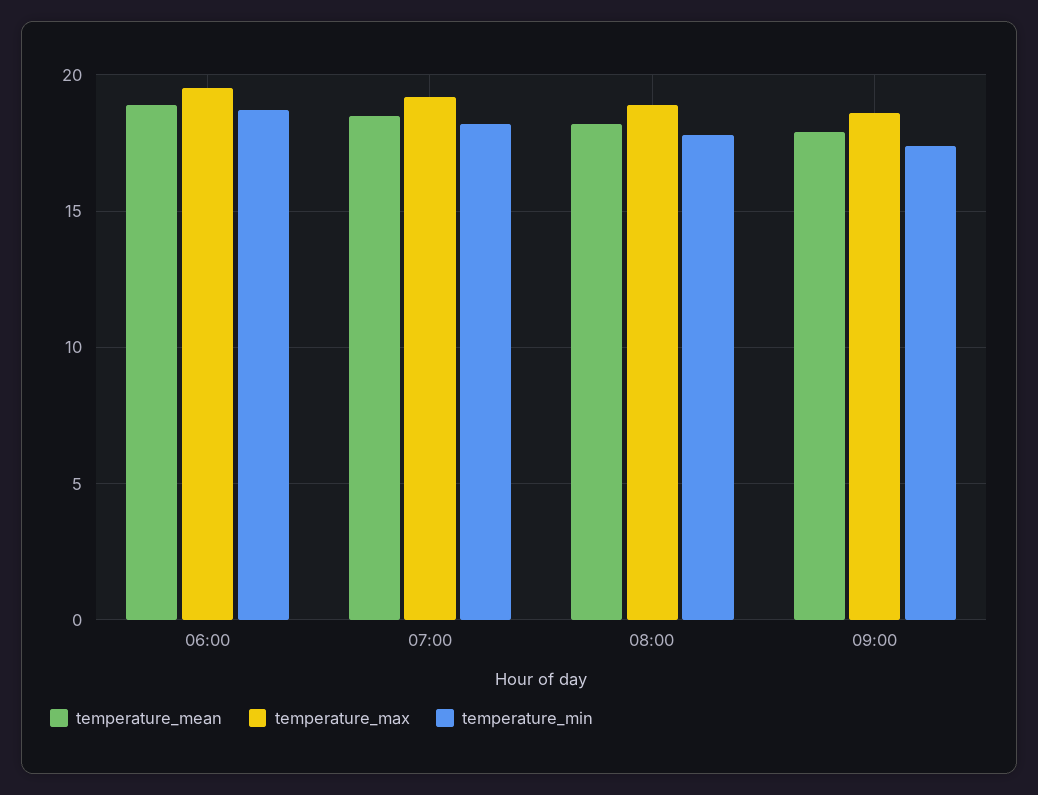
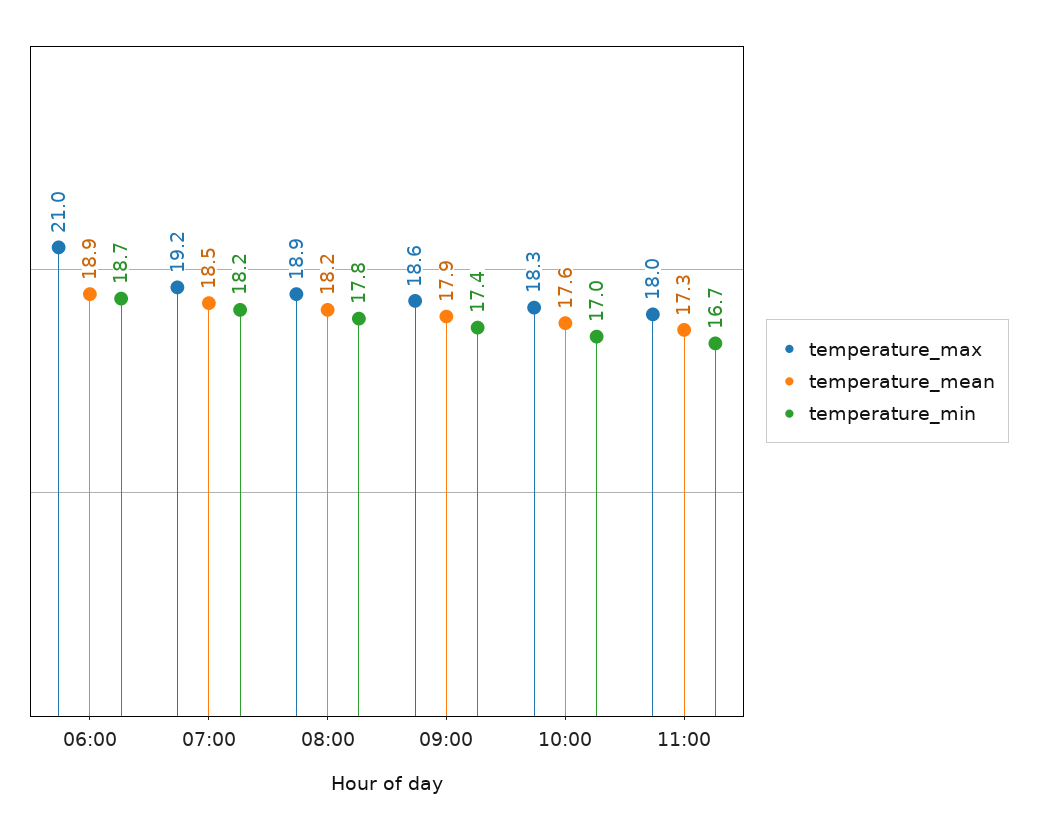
temperature_max, 06:00: 19.5 -> 21
temperature_max, 10:00: none -> 18.3
temperature_mean, 10:00: none -> 17.6
temperature_min, 10:00: none -> 17
temperature_max, 11:00: none -> 18
temperature_mean, 11:00: none -> 17.3
temperature_min, 11:00: none -> 16.7

